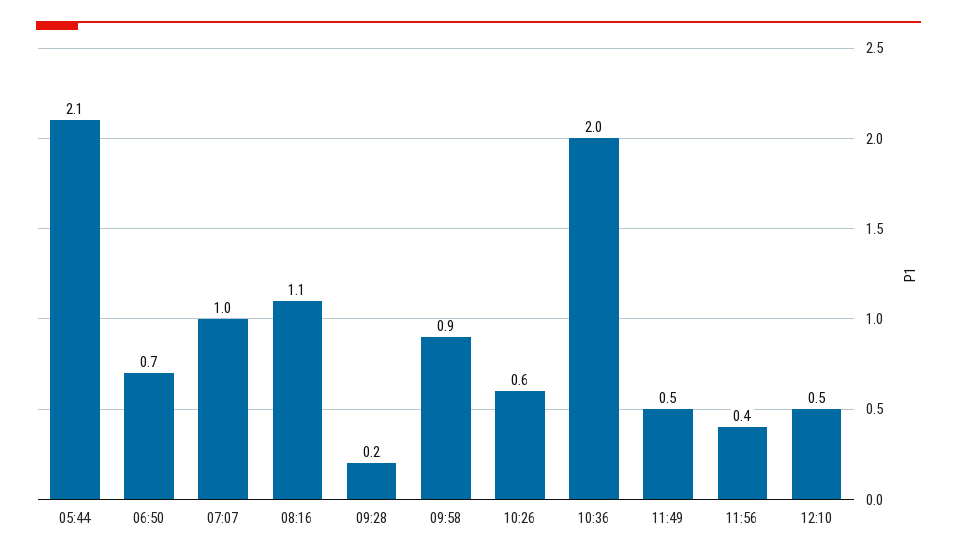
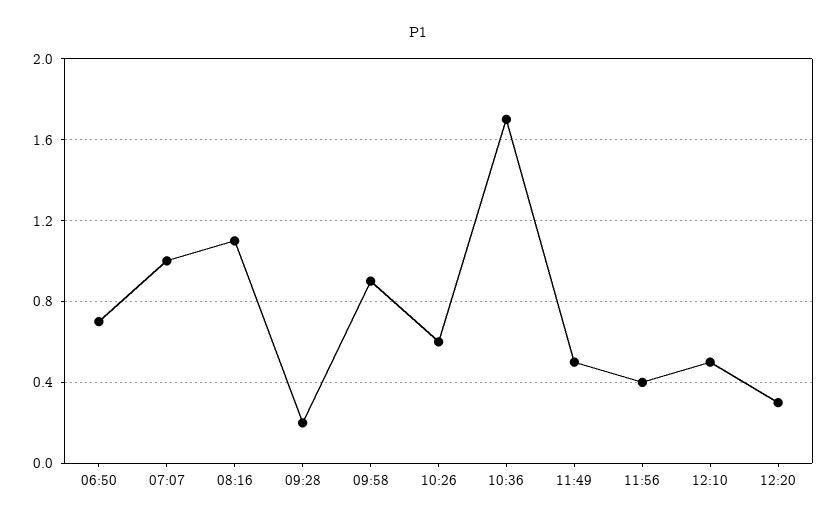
05:44: 2.1 -> none
10:36: 2 -> 1.7
12:20: none -> 0.3

